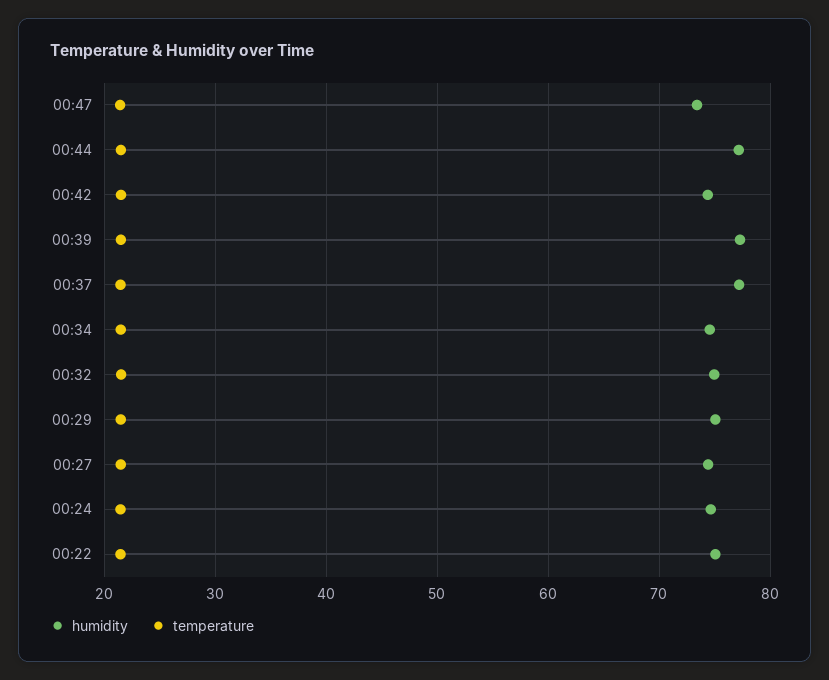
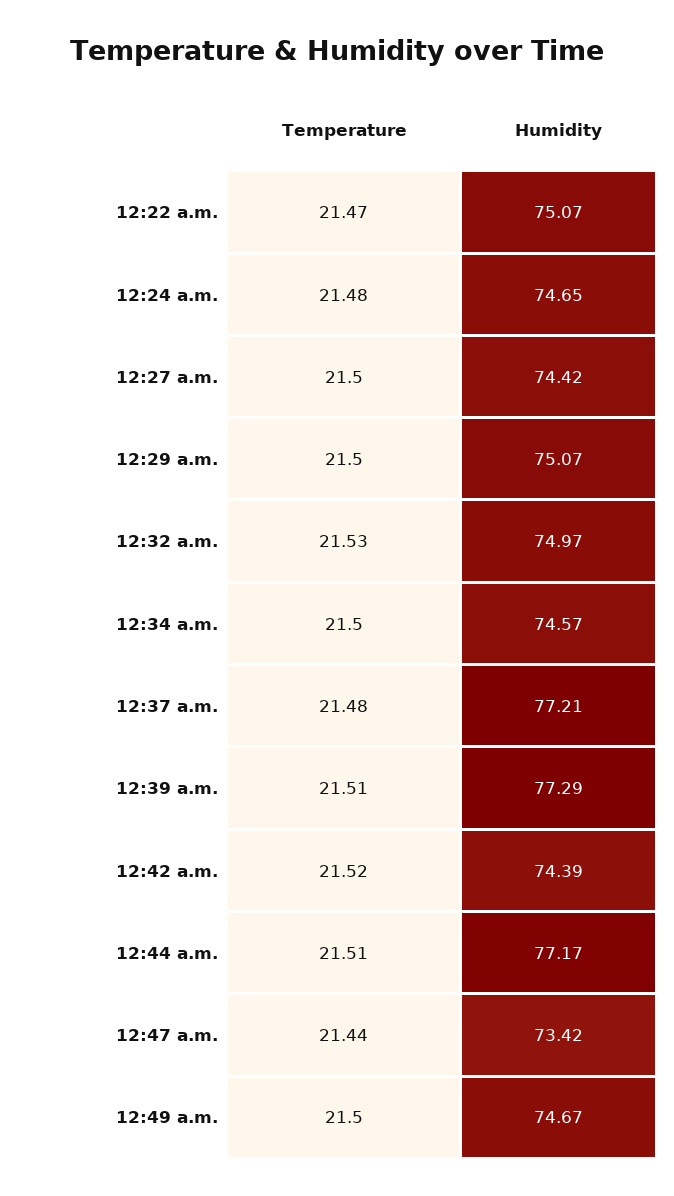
temperature, 12:49 a.m.: none -> 21.5
humidity, 12:49 a.m.: none -> 74.67

